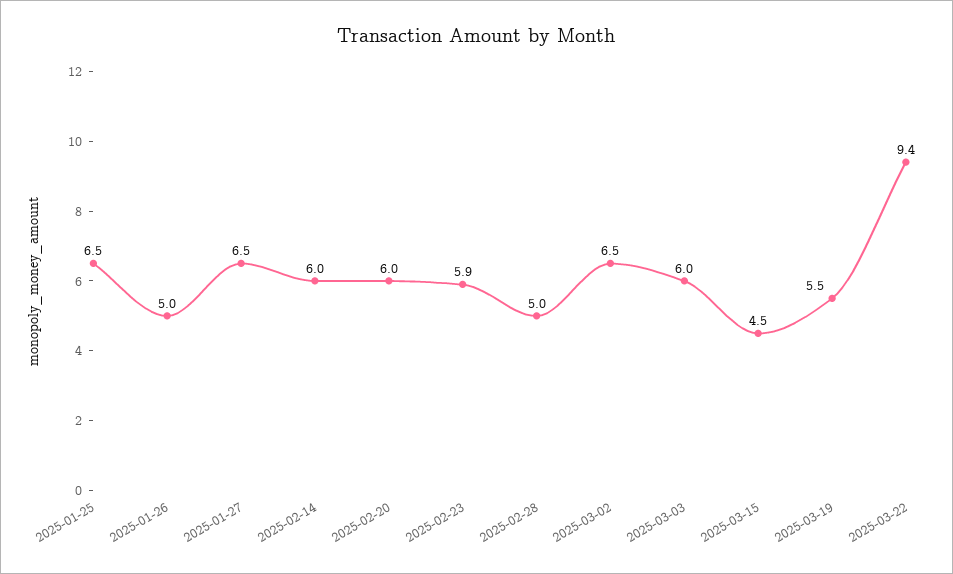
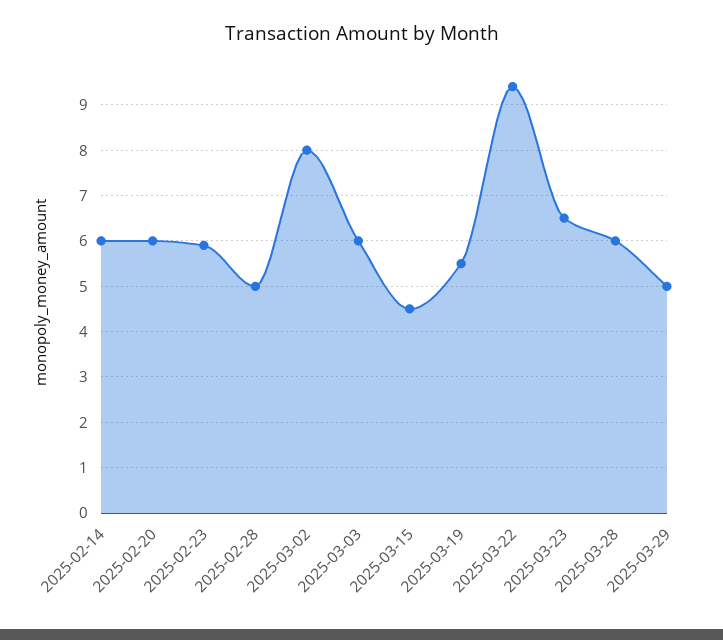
2025-01-25: 6.5 -> none
2025-01-26: 5 -> none
2025-01-27: 6.5 -> none
2025-03-02: 6.5 -> 8
2025-03-23: none -> 6.5
2025-03-28: none -> 6
2025-03-29: none -> 5

